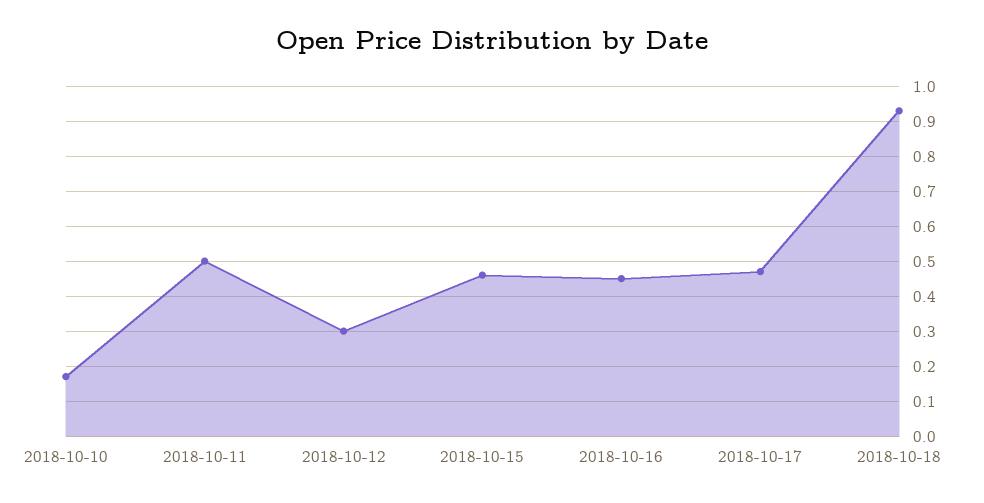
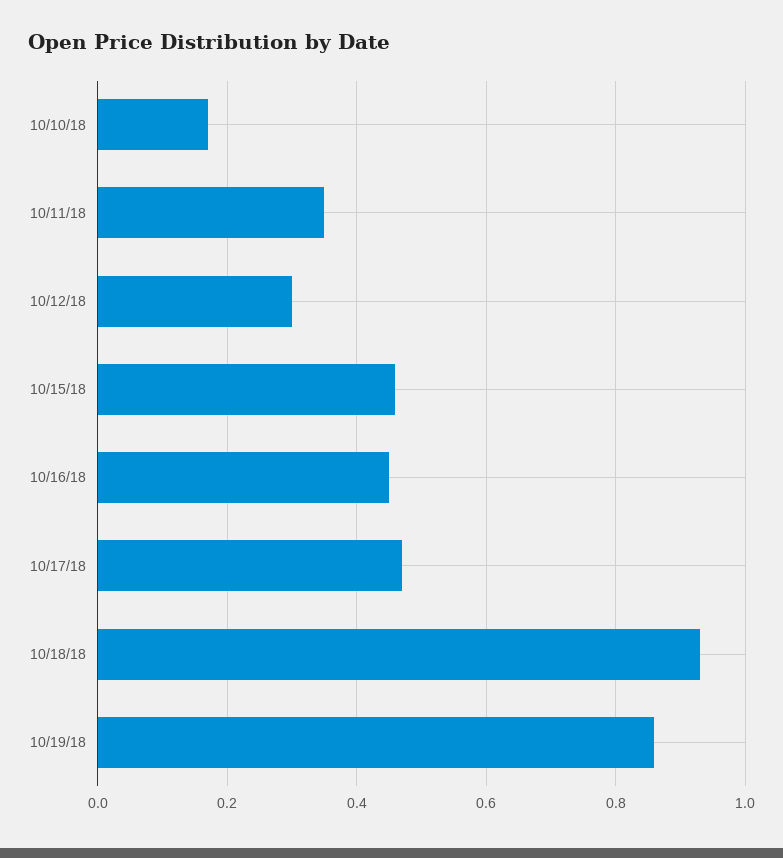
2018-10-11: 0.5 -> 0.35
10/19/18: none -> 0.85

